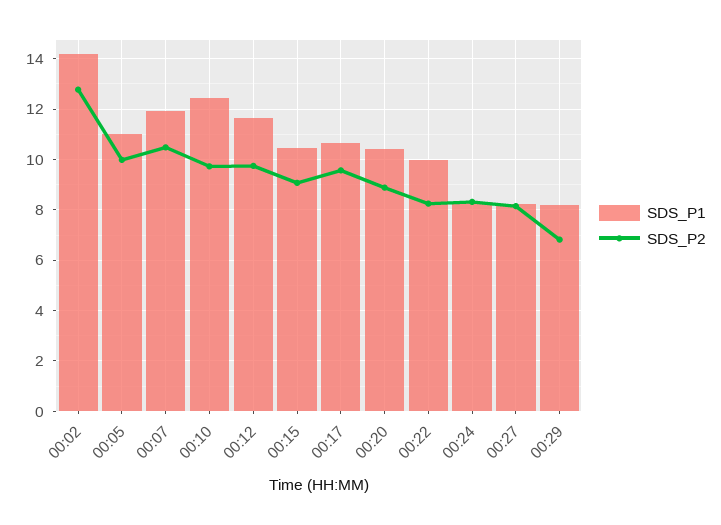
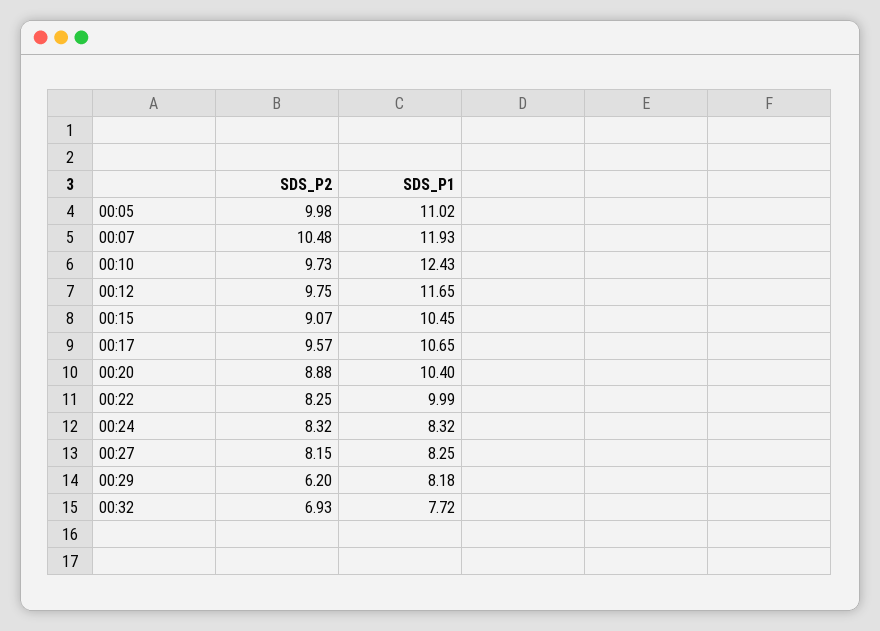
SDS_P1, 00:02: 14.25 -> none
SDS_P2, 00:02: 12.75 -> none
SDS_P2, 00:29: 6.75 -> 6.2
SDS_P2, 00:32: none -> 6.93
SDS_P1, 00:32: none -> 7.72

